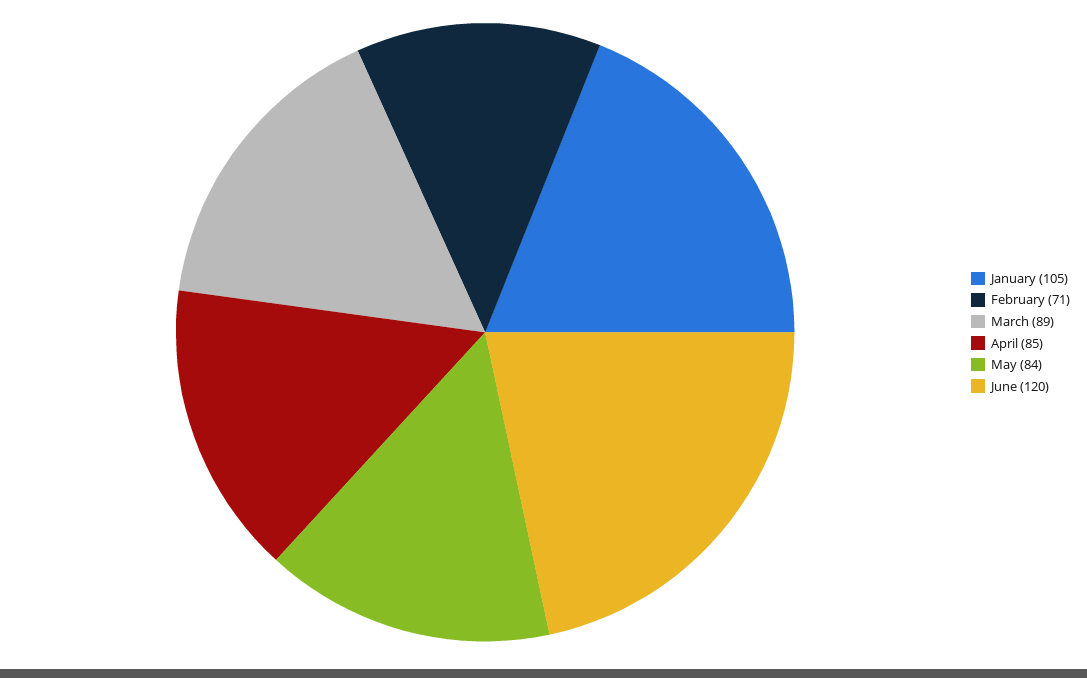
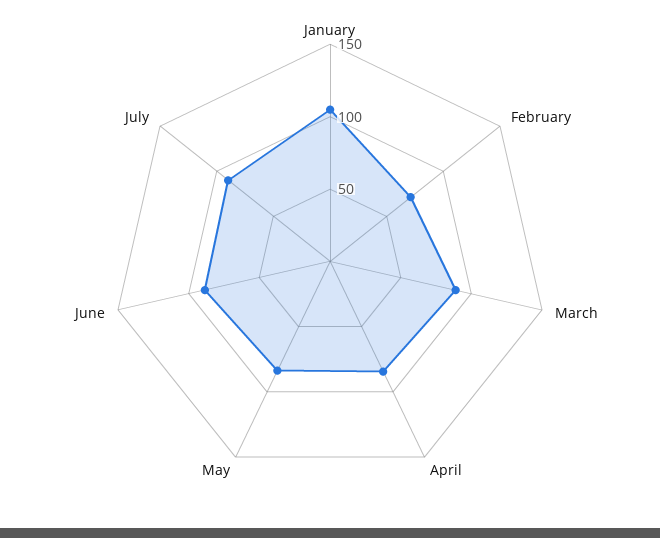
June: 120 -> 90
July: none -> 90

